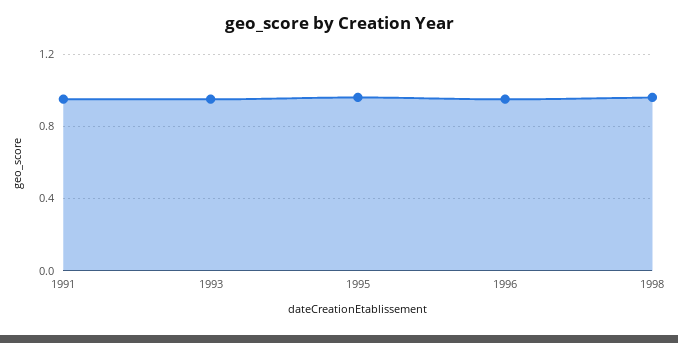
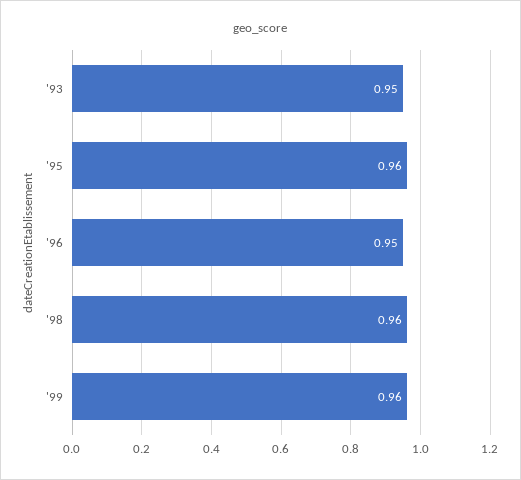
1991: 0.95 -> none
'99: none -> 0.96

